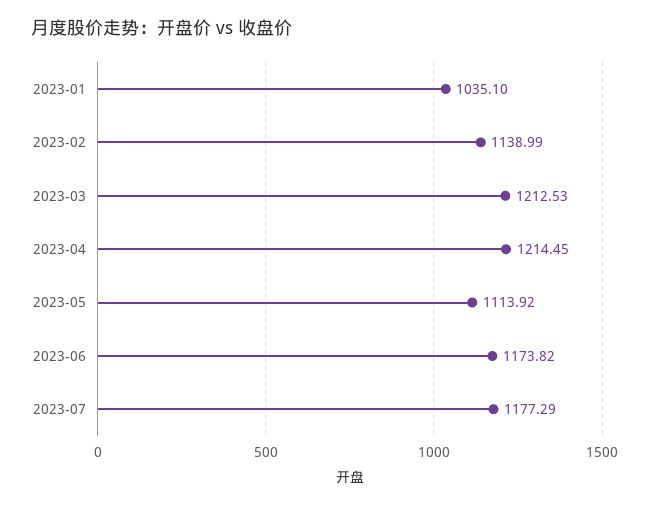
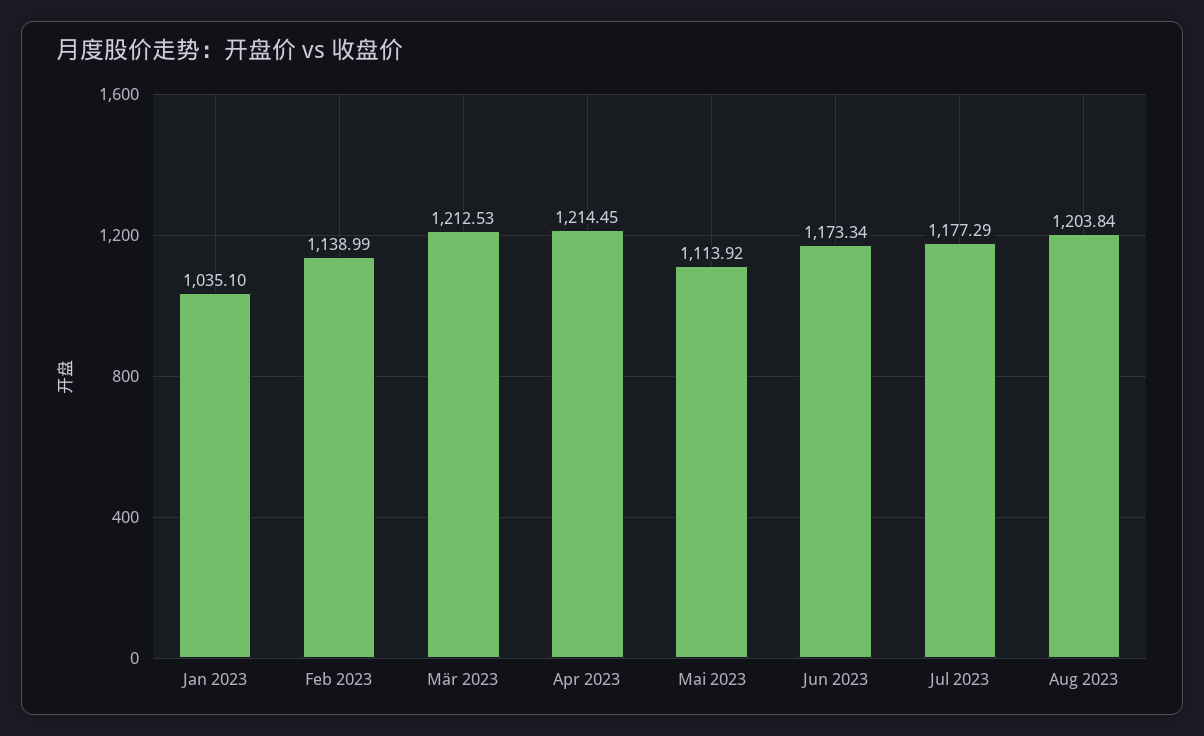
2023-06: 1173.82 -> 1173.34
Aug 2023: none -> 1203.84

